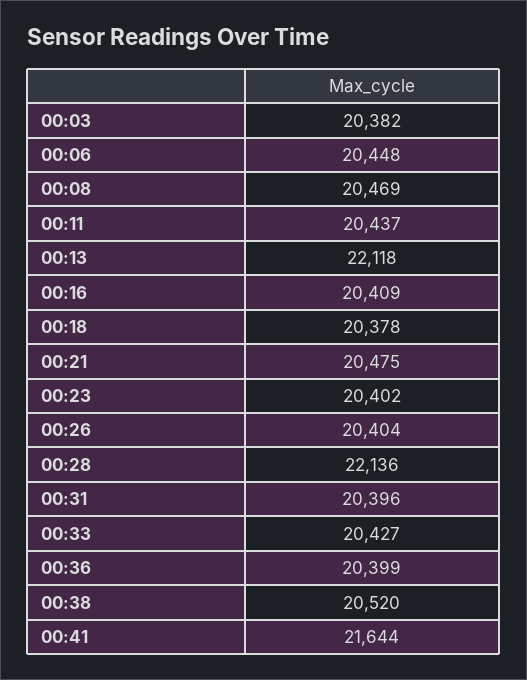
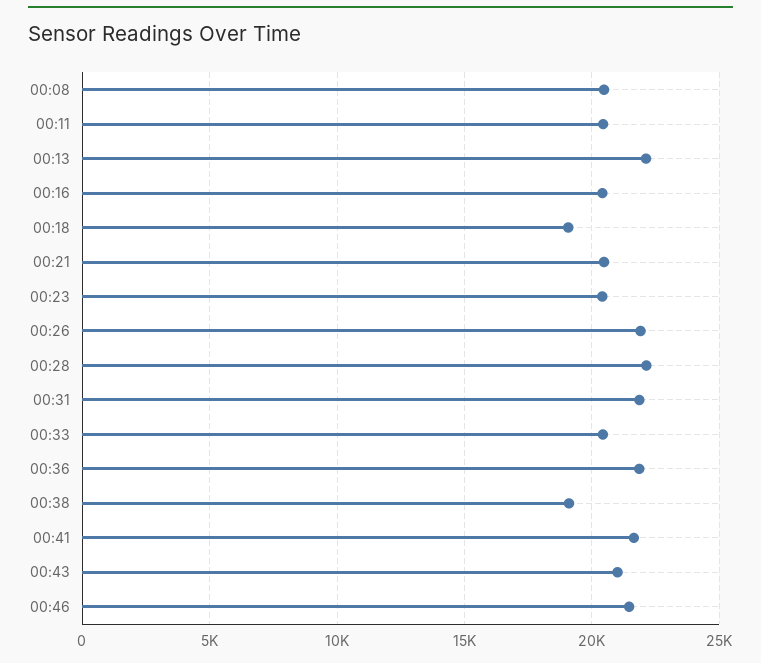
00:03: 20382 -> none
00:06: 20448 -> none
00:18: 20378 -> 19000
00:26: 20404 -> 22000
00:31: 20396 -> 22000
00:36: 20399 -> 22000
00:38: 20520 -> 19000
00:43: none -> 21000
00:46: none -> 21500

